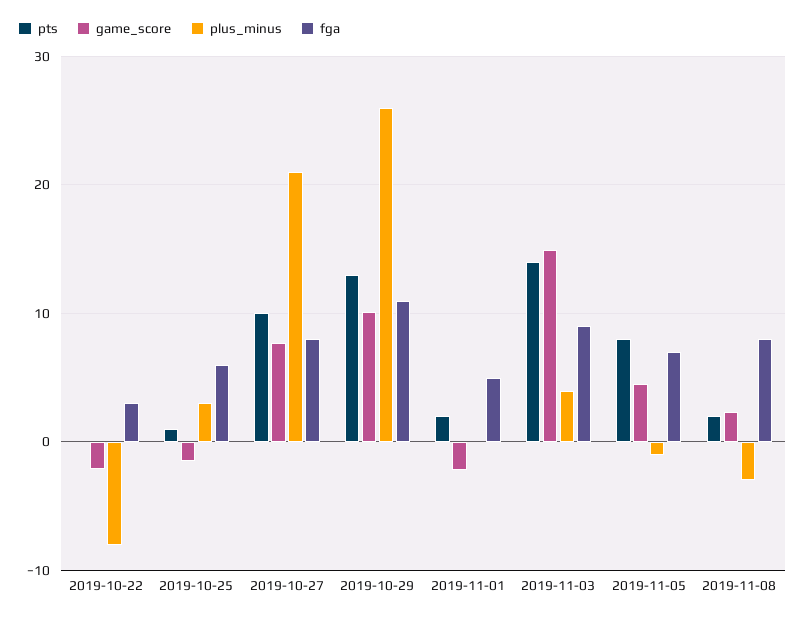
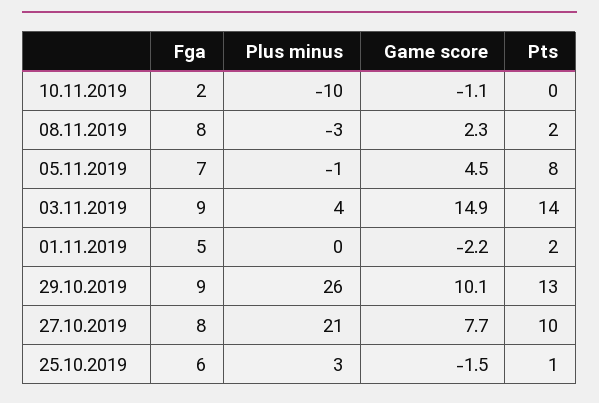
pts, 2019-10-22: 0 -> none
game_score, 2019-10-22: -2 -> none
plus_minus, 2019-10-22: -8 -> none
fga, 2019-10-22: 3 -> none
fga, 2019-10-29: 11 -> 9
fga, 10.11.2019: none -> 2
plus_minus, 10.11.2019: none -> -10
game_score, 10.11.2019: none -> -1.1
pts, 10.11.2019: none -> 0

